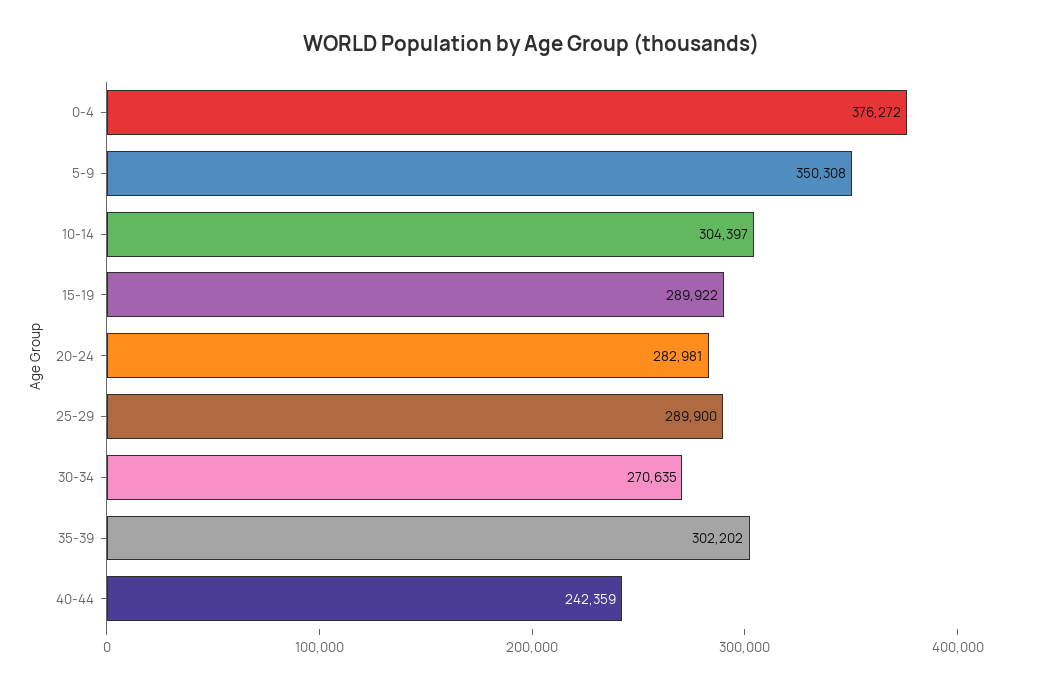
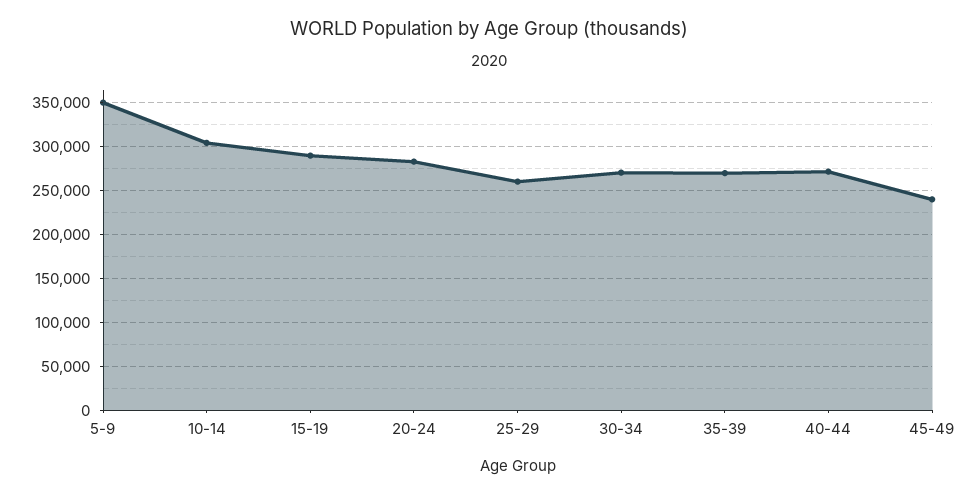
0-4: 376272 -> none
25-29: 289900 -> 260000
35-39: 302202 -> 270000
40-44: 242359 -> 270000
45-49: none -> 240000

